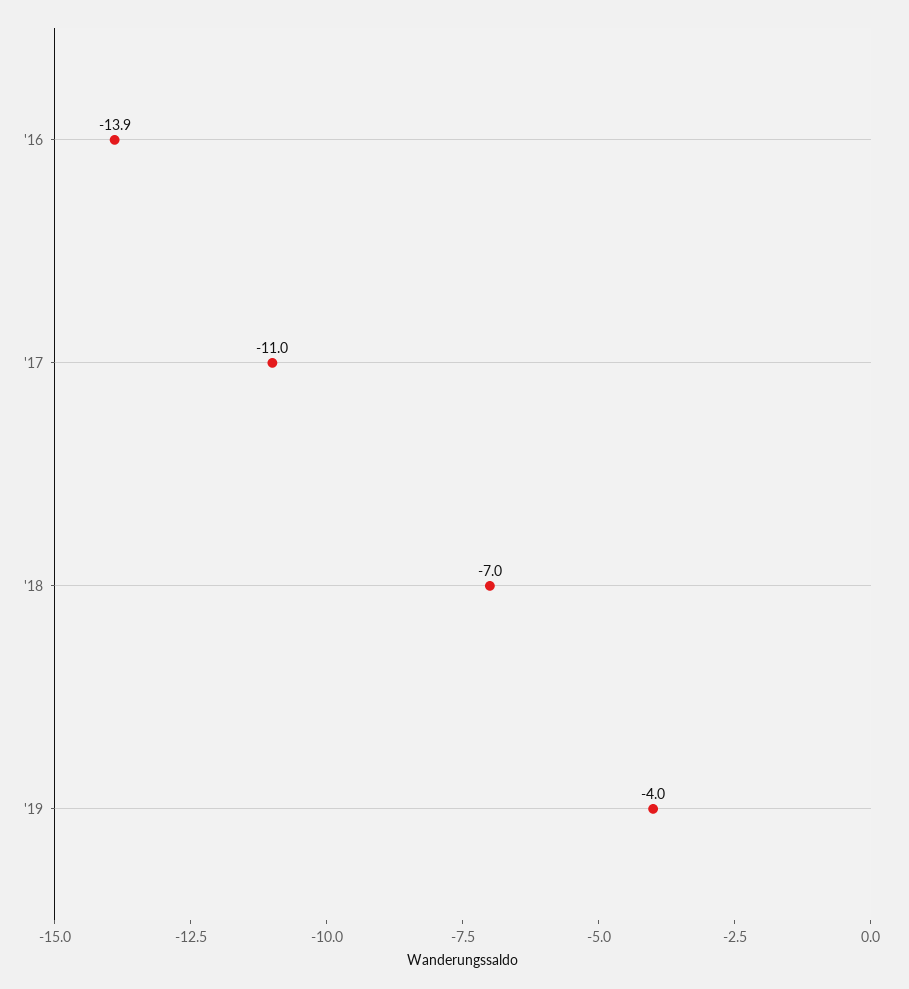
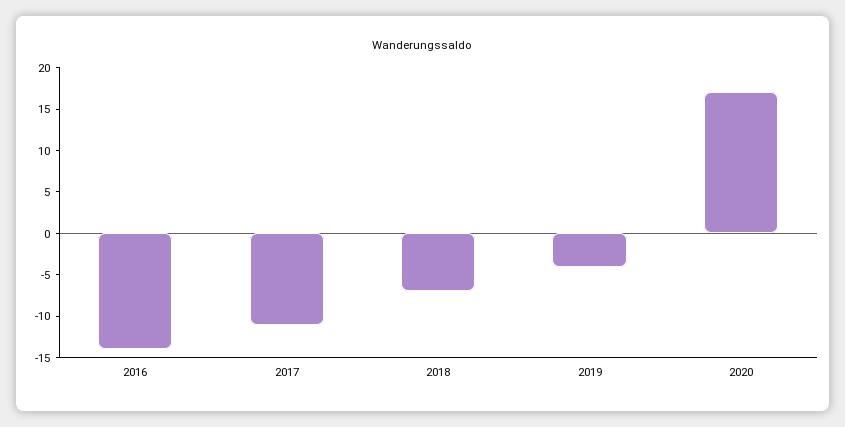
2020: none -> 17

